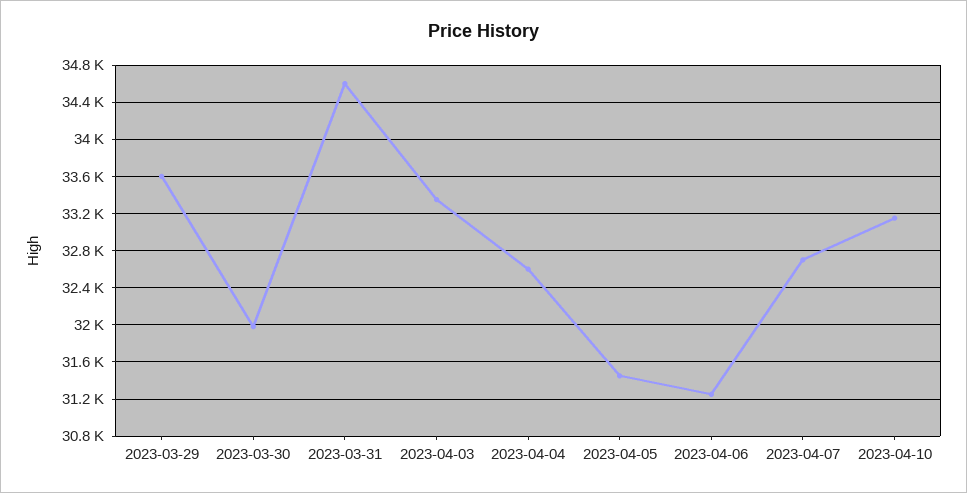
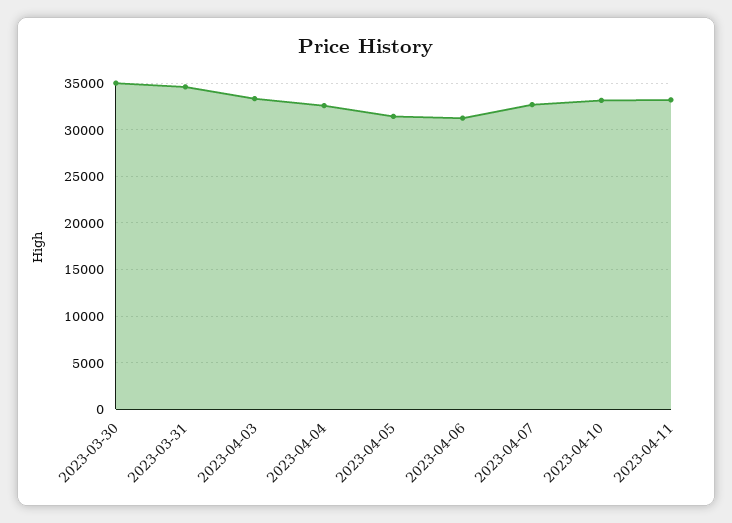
2023-03-29: 33600 -> none
2023-03-30: 32000 -> 35000
2023-04-11: none -> 33000

